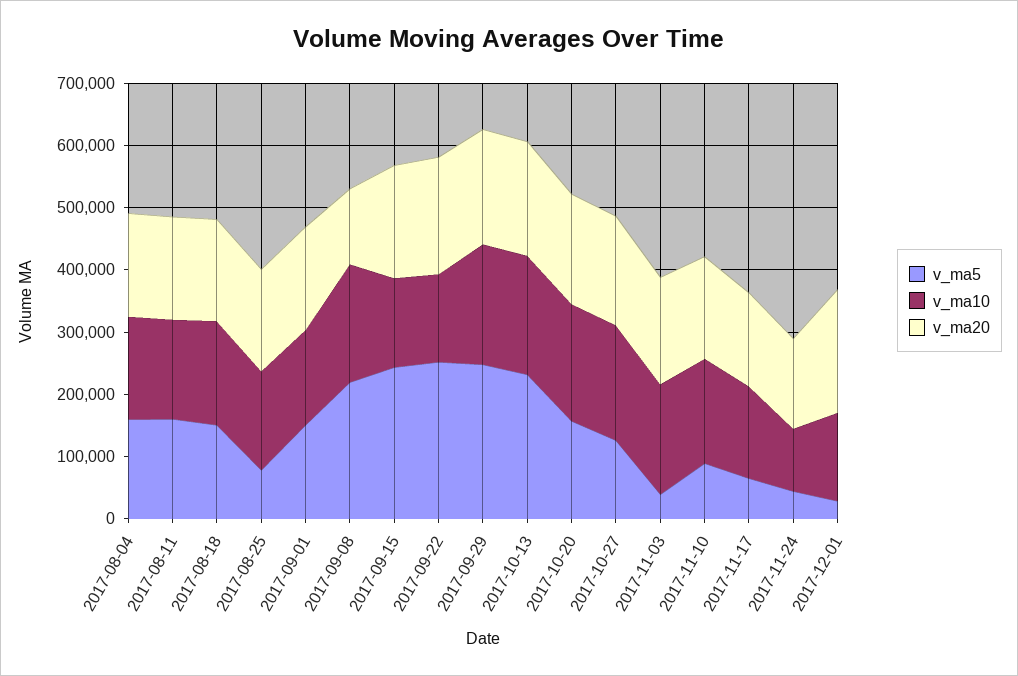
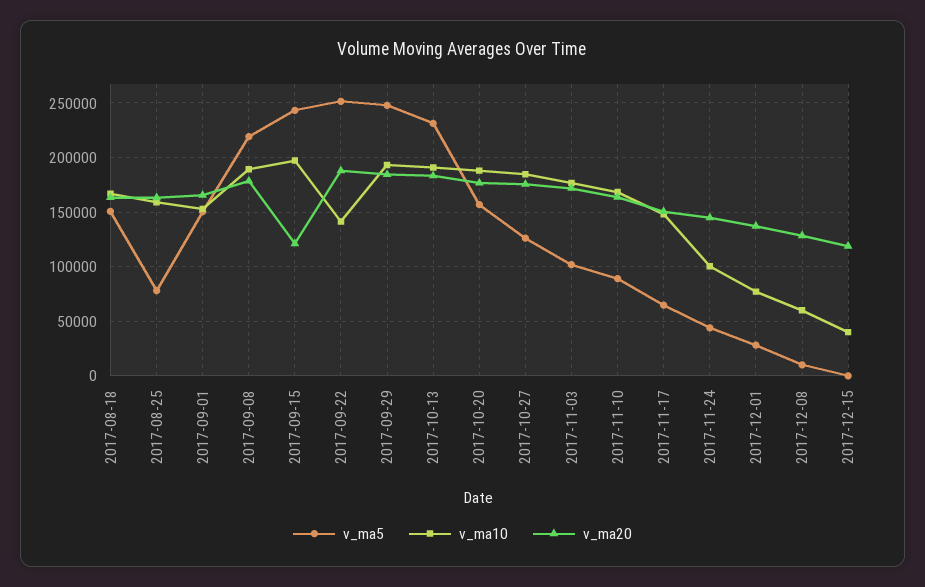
v_ma5, 2017-08-04: 160000 -> none
v_ma10, 2017-08-04: 160000 -> none
v_ma20, 2017-08-04: 160000 -> none
v_ma5, 2017-08-11: 160000 -> none
v_ma10, 2017-08-11: 160000 -> none
v_ma20, 2017-08-11: 160000 -> none
v_ma20, 2017-09-08: 120000 -> 180000
v_ma10, 2017-09-15: 140000 -> 200000
v_ma20, 2017-09-15: 180000 -> 120000
v_ma5, 2017-11-03: 40000 -> 100000
v_ma10, 2017-12-01: 140000 -> 80000
v_ma20, 2017-12-01: 200000 -> 140000
v_ma5, 2017-12-08: none -> 10000
v_ma10, 2017-12-08: none -> 60000
v_ma20, 2017-12-08: none -> 130000
v_ma5, 2017-12-15: none -> 0
v_ma10, 2017-12-15: none -> 40000
v_ma20, 2017-12-15: none -> 120000

